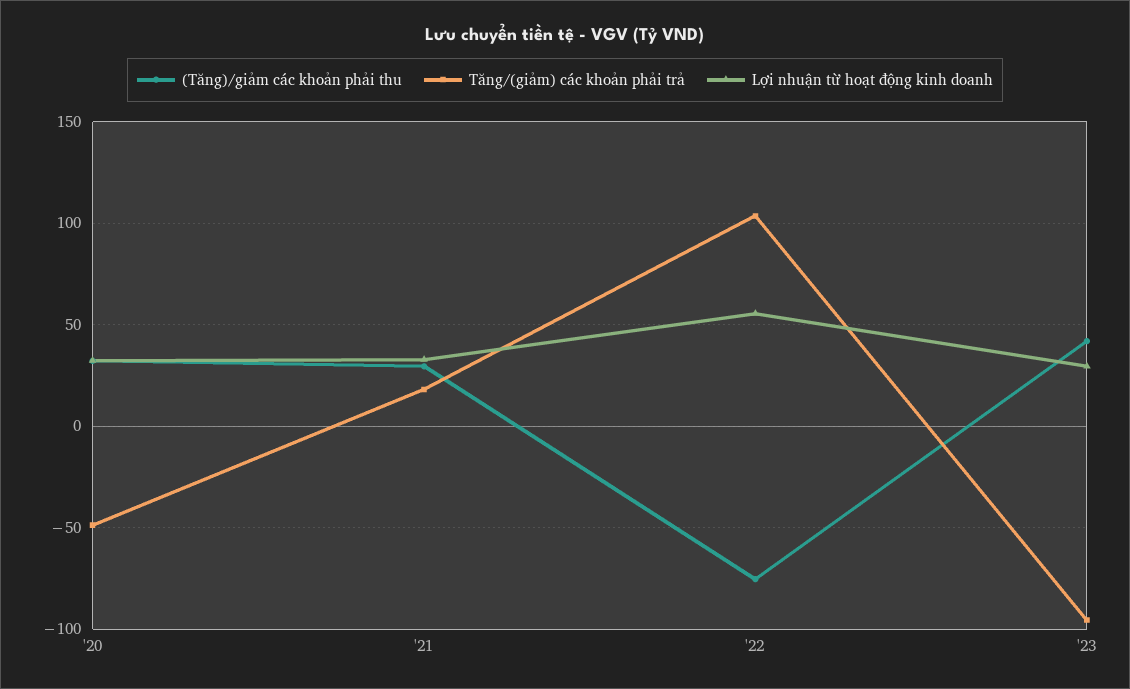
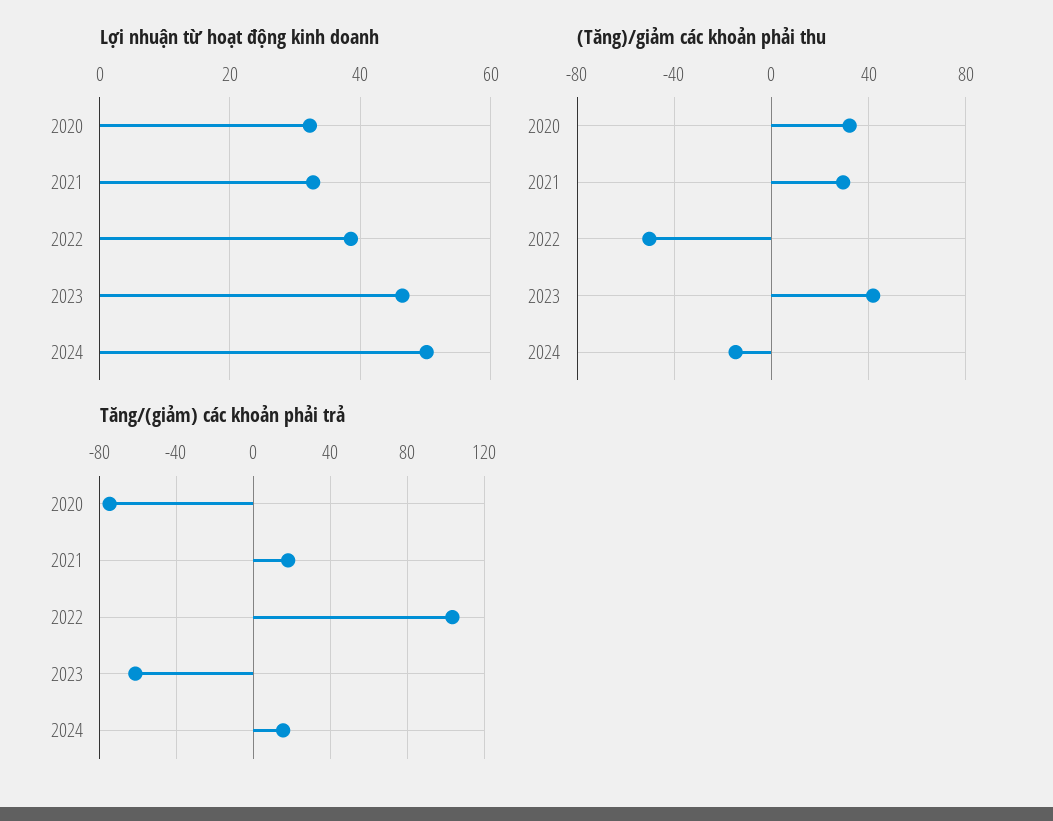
Tăng/(giảm) các khoản phải trả, '20: -50 -> -75
(Tăng)/giảm các khoản phải thu, '22: -75 -> -50
Lợi nhuận từ hoạt động kinh doanh, '22: 55 -> 38
Tăng/(giảm) các khoản phải trả, '23: -95 -> -60
Lợi nhuận từ hoạt động kinh doanh, '23: 30 -> 46
Lợi nhuận từ hoạt động kinh doanh, 2024: none -> 50
(Tăng)/giảm các khoản phải thu, 2024: none -> -15
Tăng/(giảm) các khoản phải trả, 2024: none -> 15

